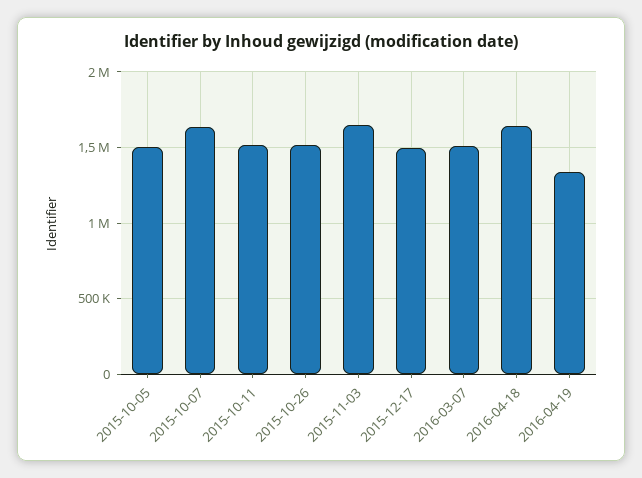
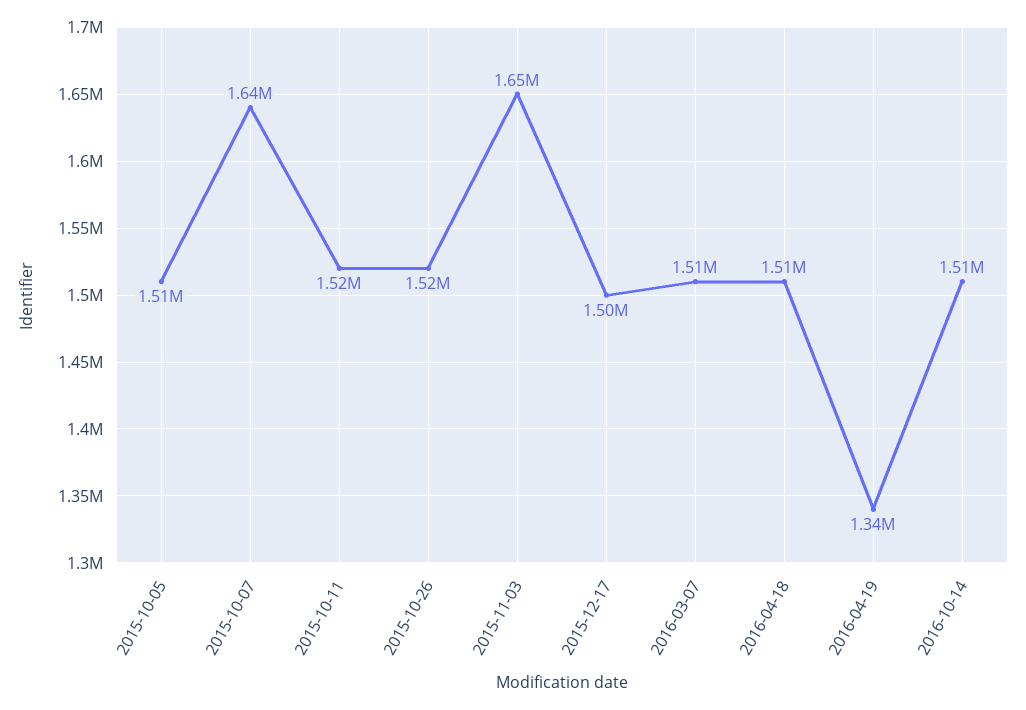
2016-04-18: 1650000 -> 1510000
2016-10-14: none -> 1510000

